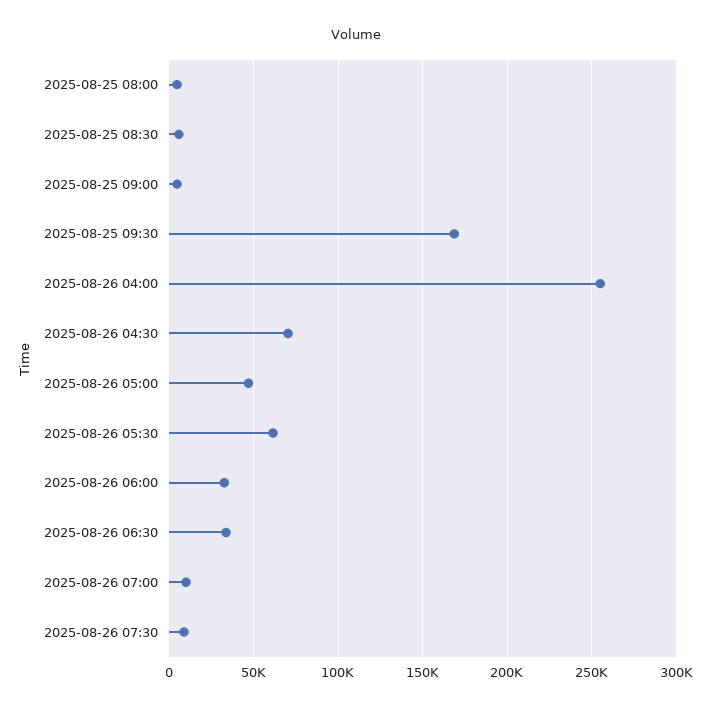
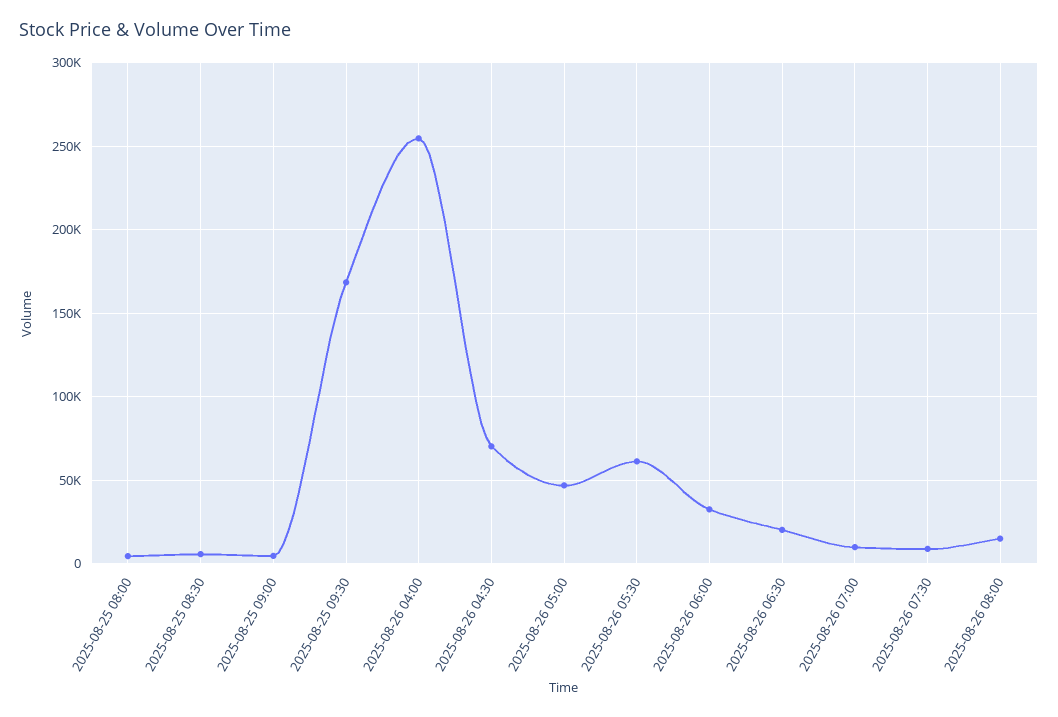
2025-08-26 06:30: 35000 -> 20000
2025-08-26 08:00: none -> 15000

